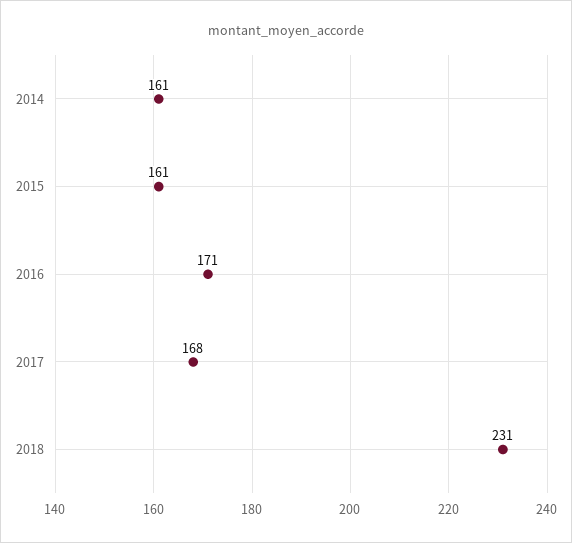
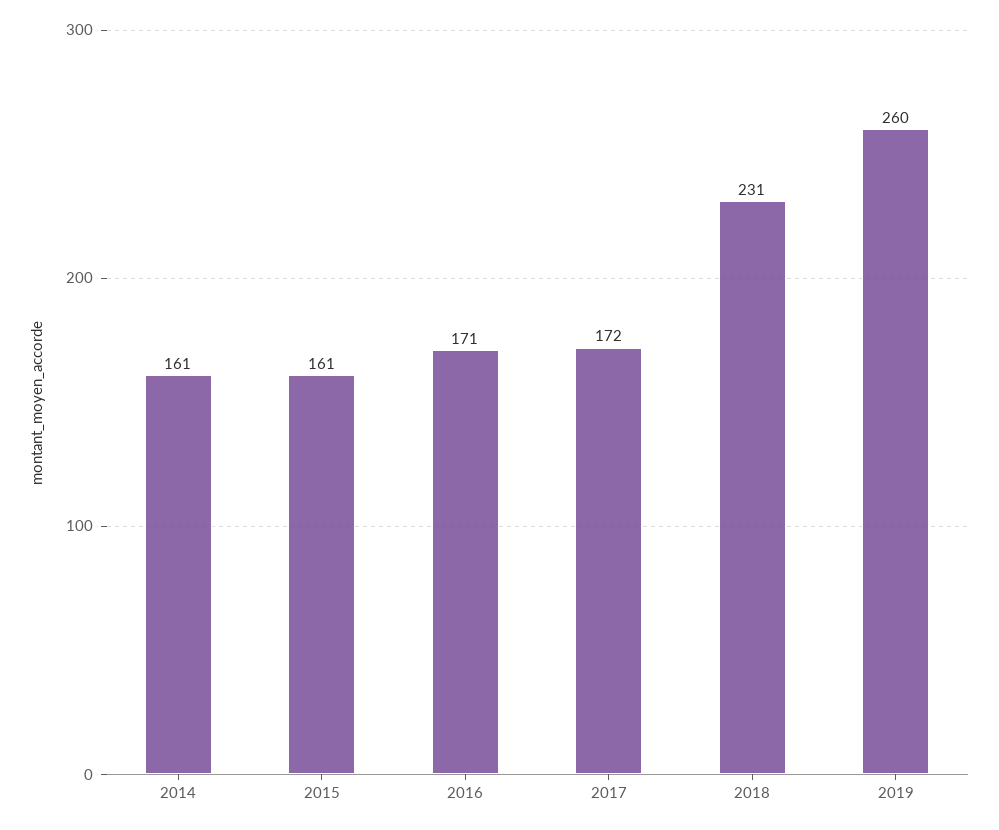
2017: 168 -> 172
2019: none -> 260

